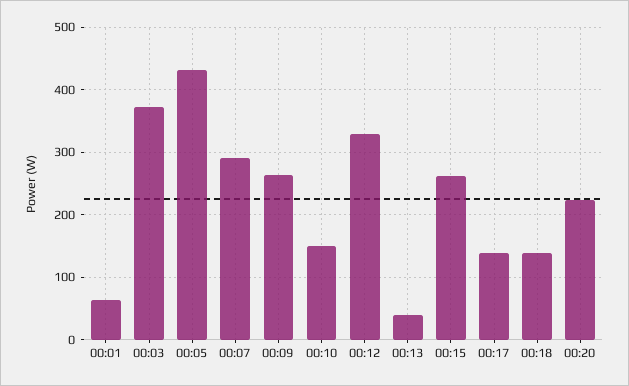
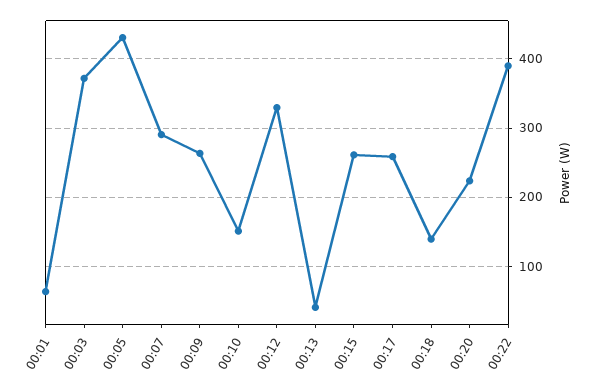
00:17: 140 -> 260
00:22: none -> 390

